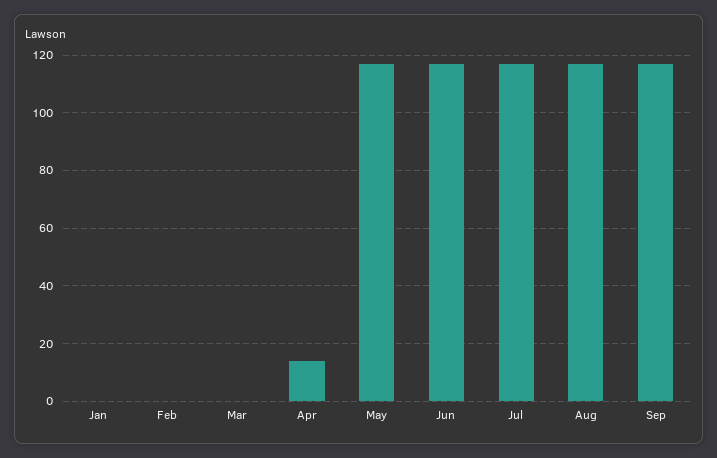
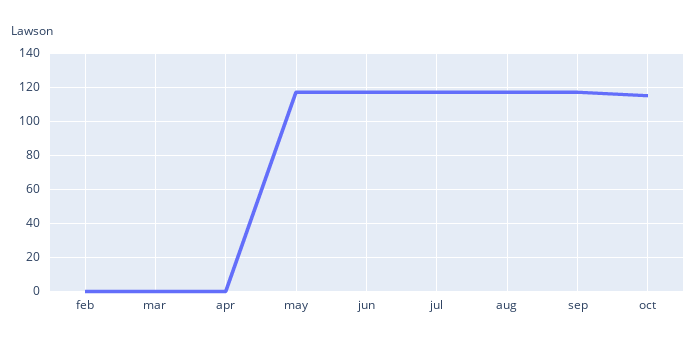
Jan: 0 -> none
Apr: 15 -> 0
oct: none -> 115

